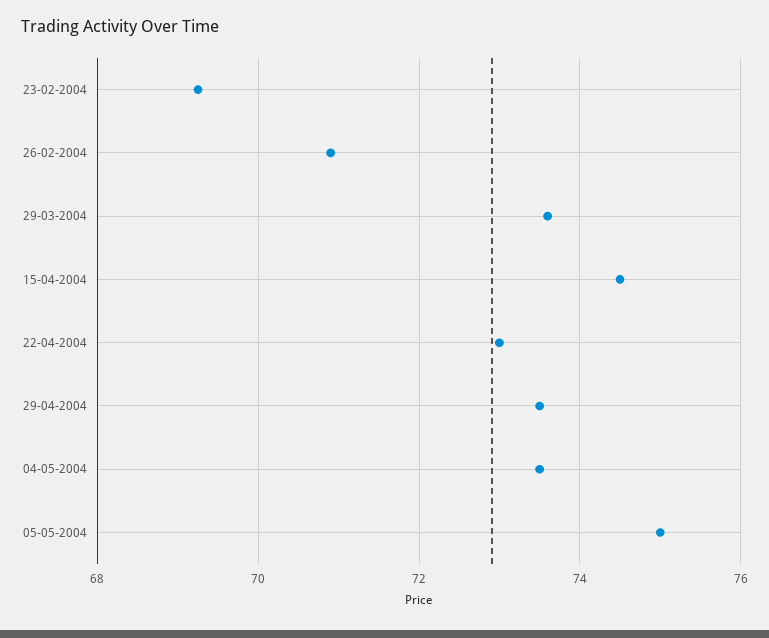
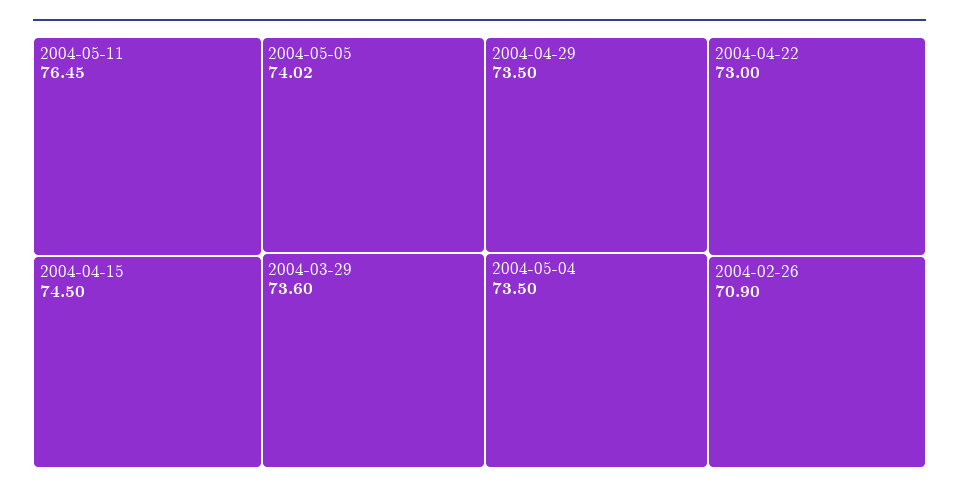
23-02-2004: 69.2 -> none
05-05-2004: 75 -> 74.02
2004-05-11: none -> 76.45

